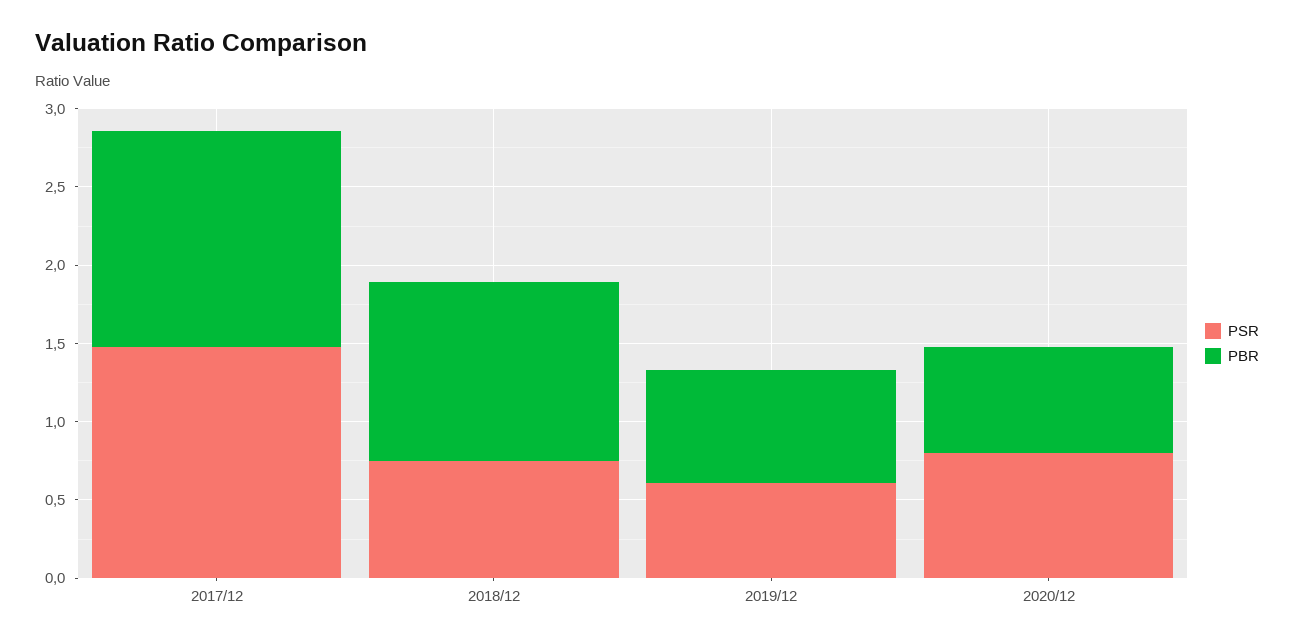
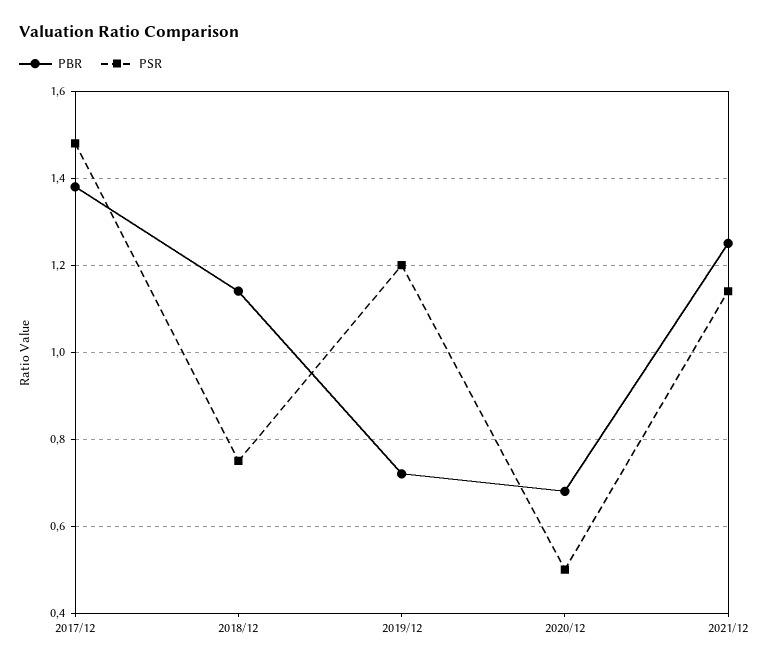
PSR, 2019/12: 0.6 -> 1.2
PSR, 2020/12: 0.8 -> 0.5
PBR, 2021/12: none -> 1.25
PSR, 2021/12: none -> 1.15

